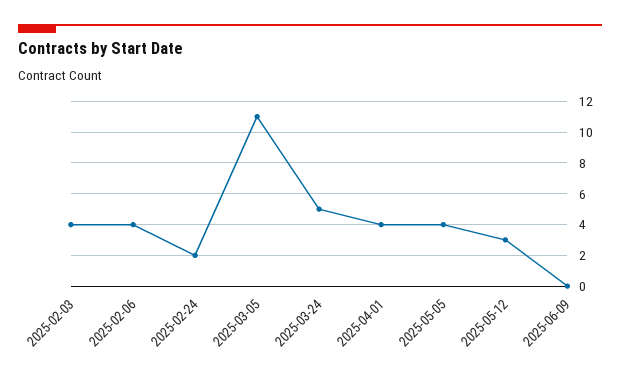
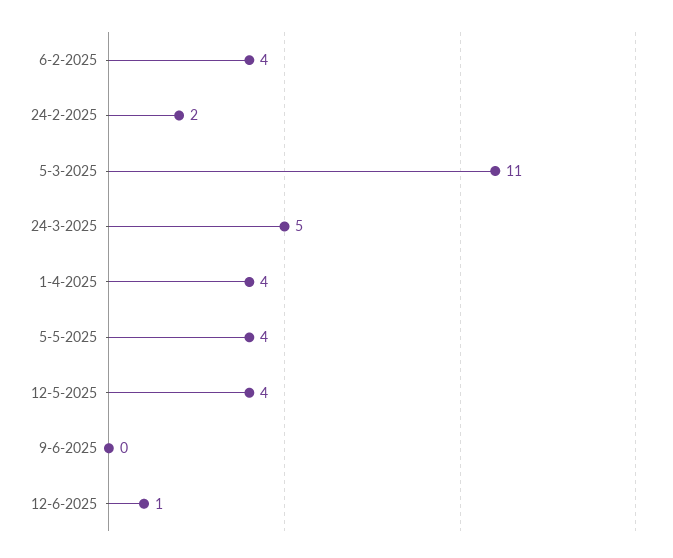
2025-02-03: 4 -> none
2025-05-12: 3 -> 4
12-6-2025: none -> 1

